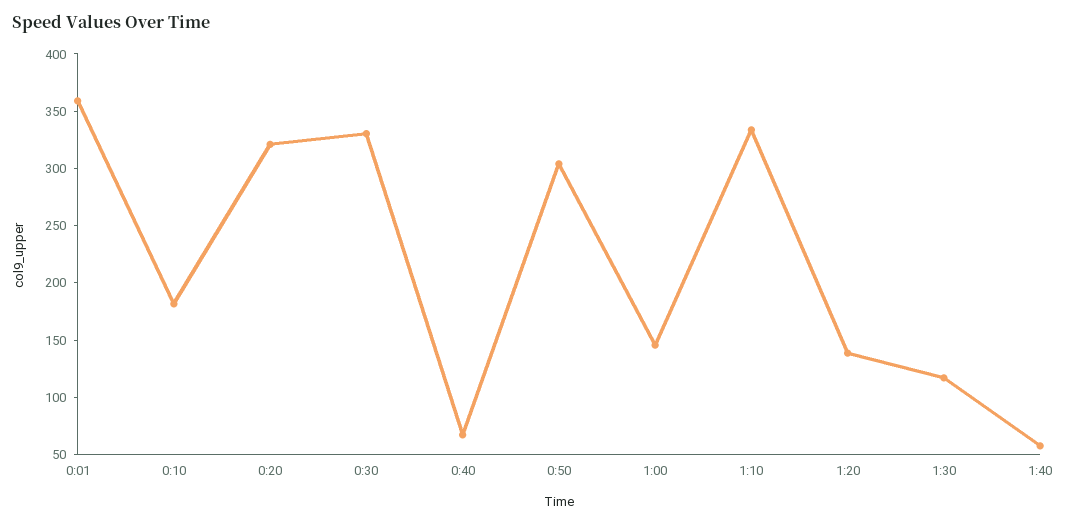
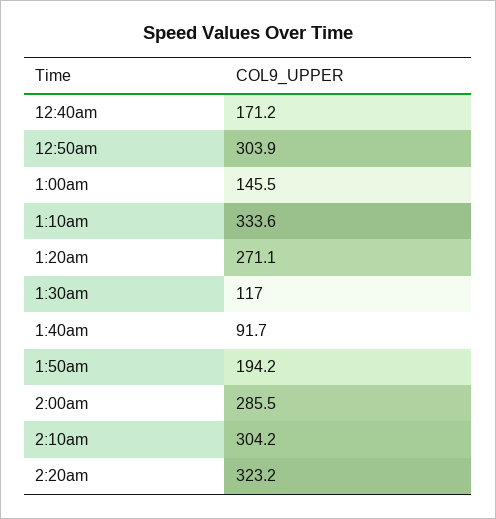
0:01: 360 -> none
0:10: 180 -> none
0:20: 320 -> none
0:30: 330 -> none
0:40: 70 -> 171.2
1:20: 140 -> 271.1
1:40: 60 -> 91.7
1:50am: none -> 194.2
2:00am: none -> 285.5
2:10am: none -> 304.2
2:20am: none -> 323.2

